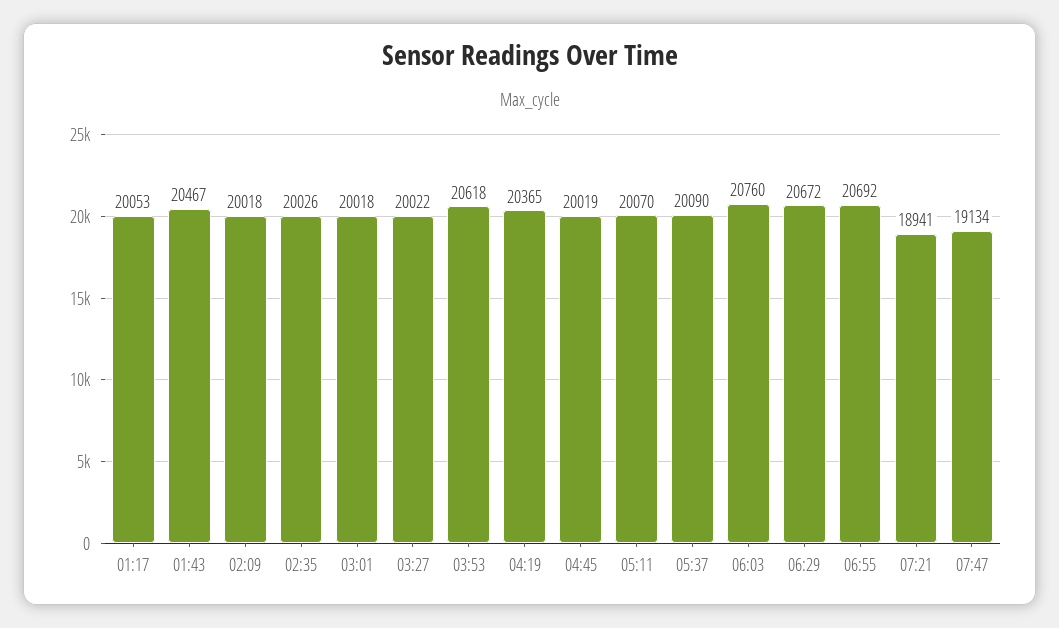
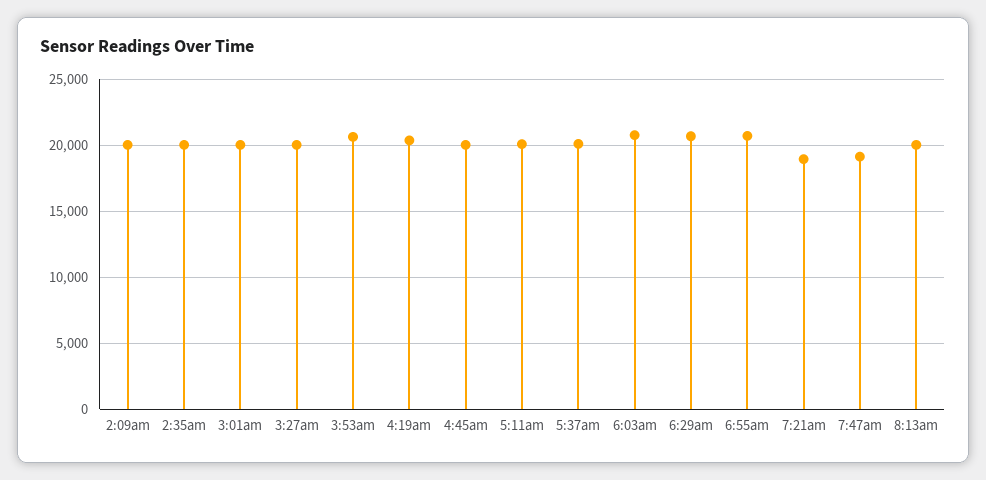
01:17: 20053 -> none
01:43: 20467 -> none
8:13am: none -> 20000

